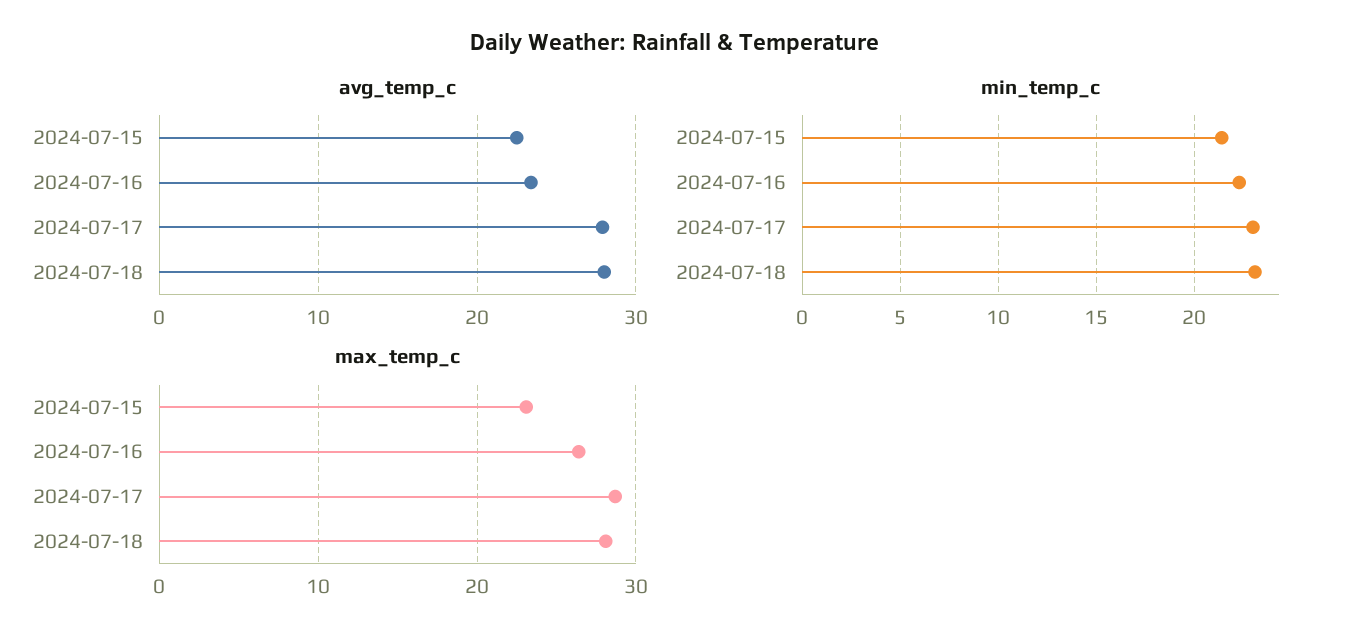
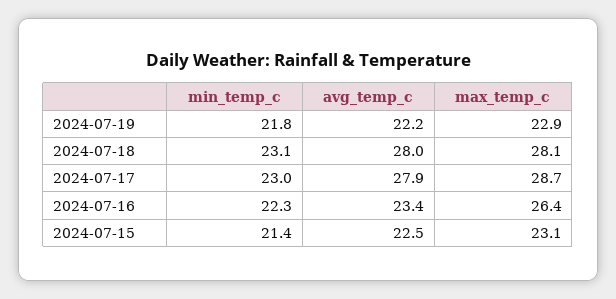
min_temp_c, 2024-07-19: none -> 21.8
avg_temp_c, 2024-07-19: none -> 22.2
max_temp_c, 2024-07-19: none -> 22.9

